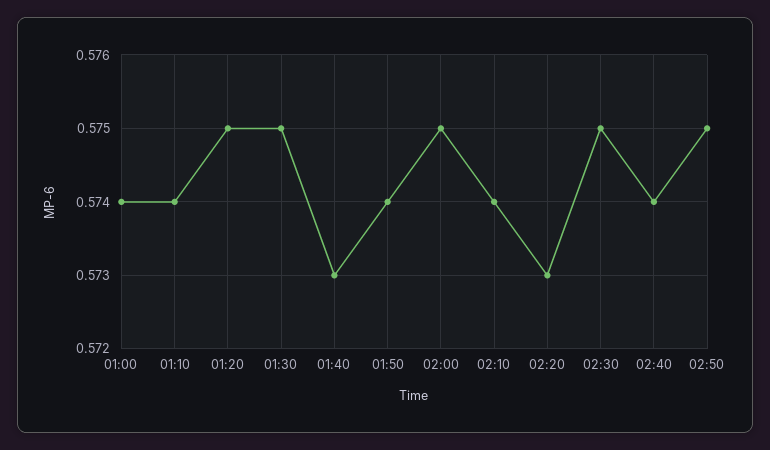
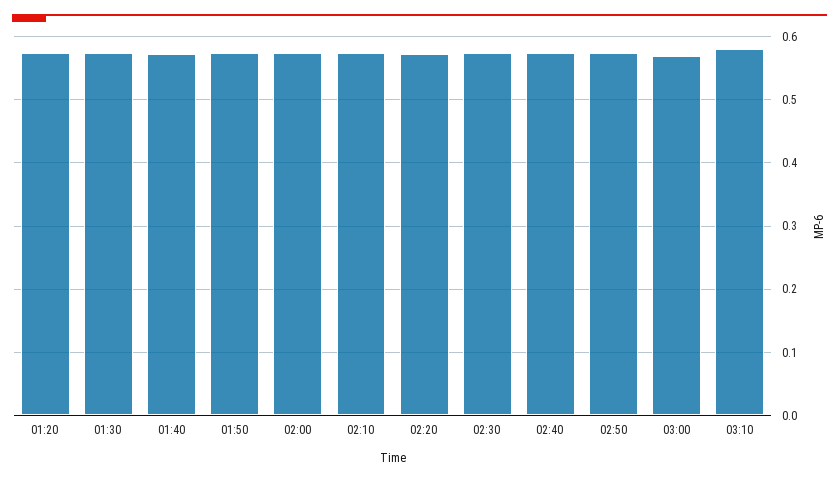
01:00: 0.574 -> none
01:10: 0.574 -> none
03:00: none -> 0.57
03:10: none -> 0.58

